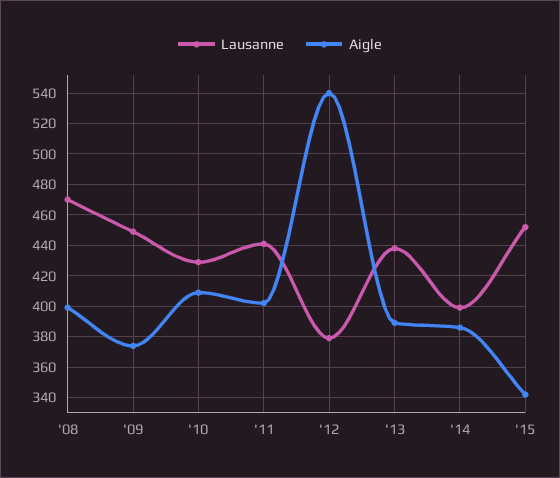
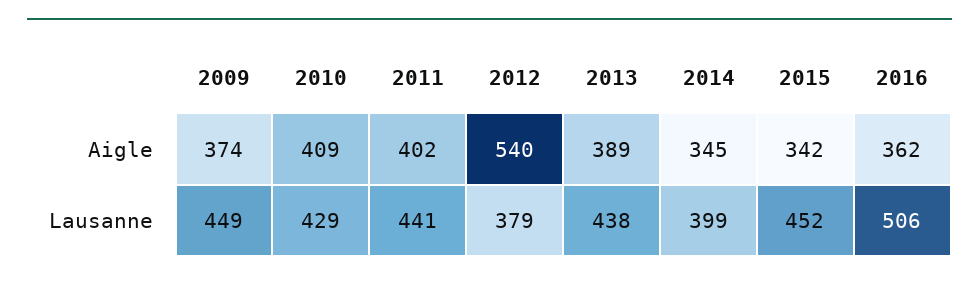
Lausanne, '08: 470 -> none
Aigle, '08: 400 -> none
Aigle, '14: 385 -> 345
Aigle, 2016: none -> 362
Lausanne, 2016: none -> 506

